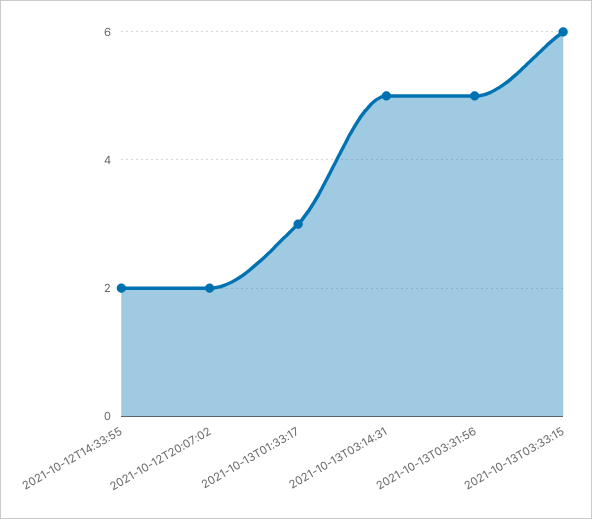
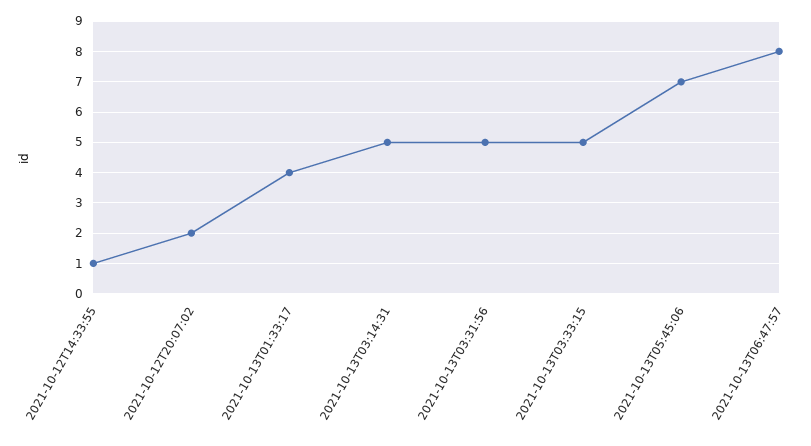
2021-10-12T14:33:55: 2 -> 1
2021-10-13T01:33:17: 3 -> 4
2021-10-13T03:33:15: 6 -> 5
2021-10-13T05:45:06: none -> 7
2021-10-13T06:47:57: none -> 8

